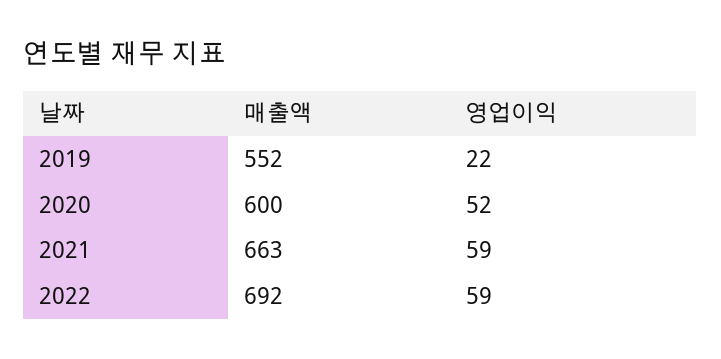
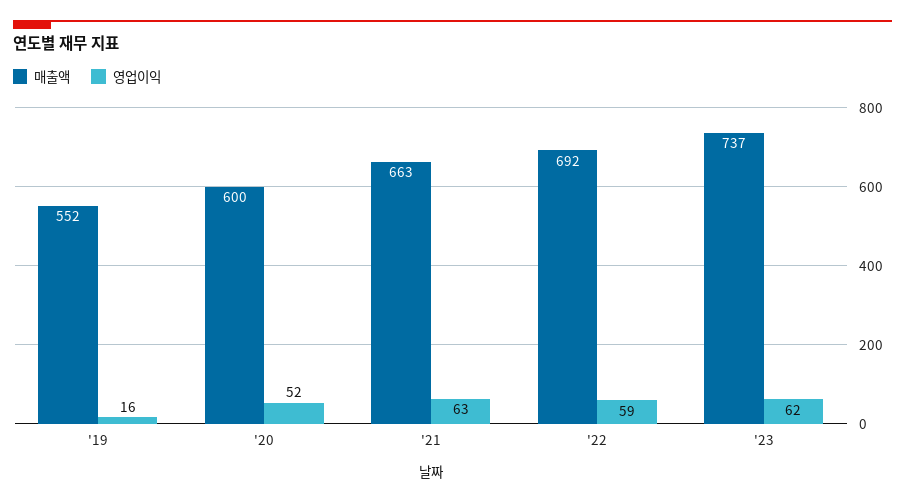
영업이익, 2019: 22 -> 16
영업이익, 2021: 59 -> 63
매출액, '23: none -> 737
영업이익, '23: none -> 62

